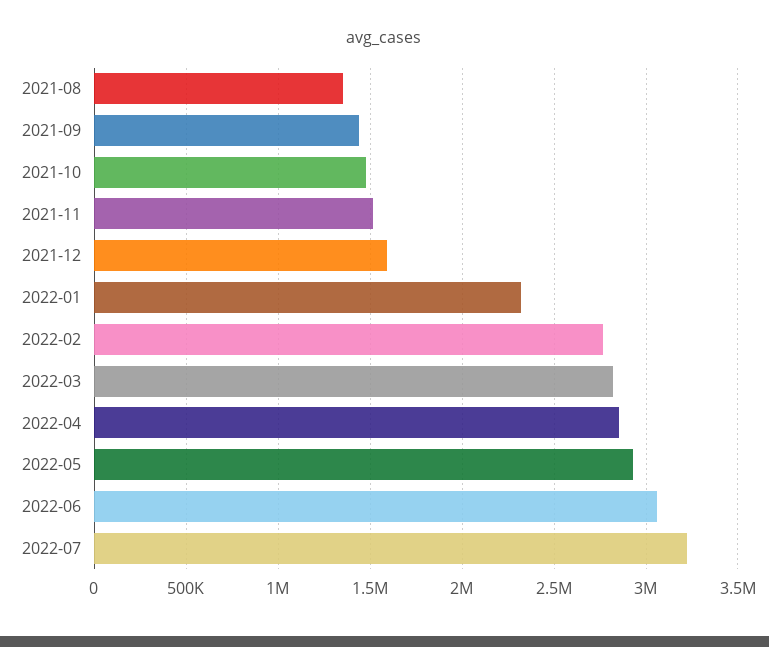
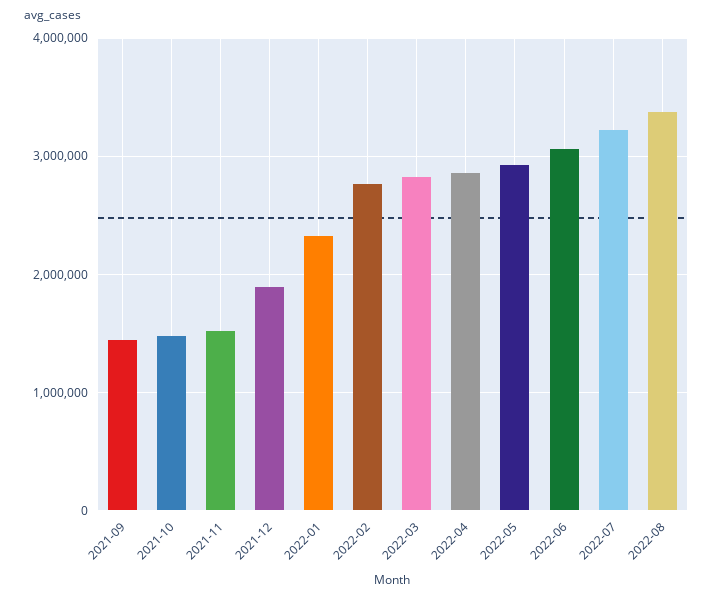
2021-08: 1350000 -> none
2021-12: 1600000 -> 1900000
2022-08: none -> 3400000

